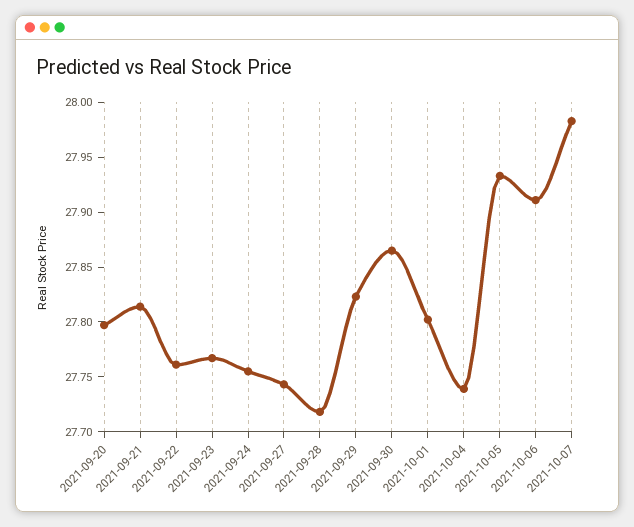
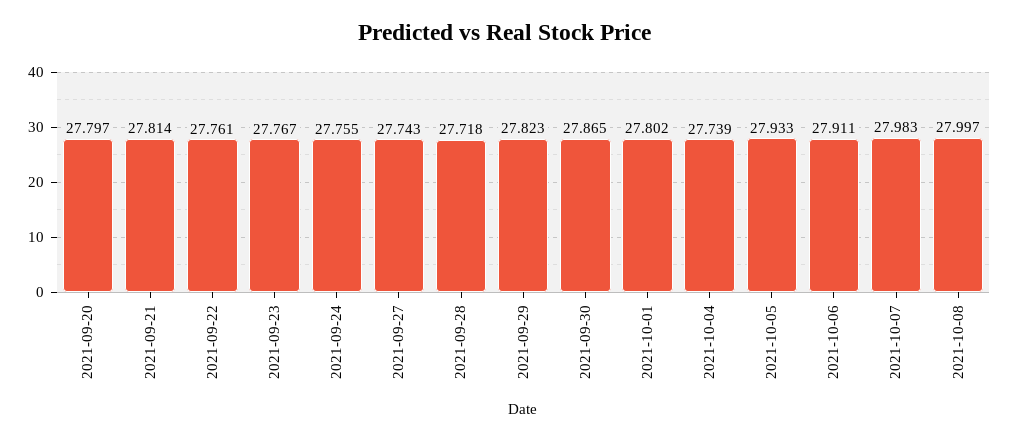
2021-10-08: none -> 27.997

